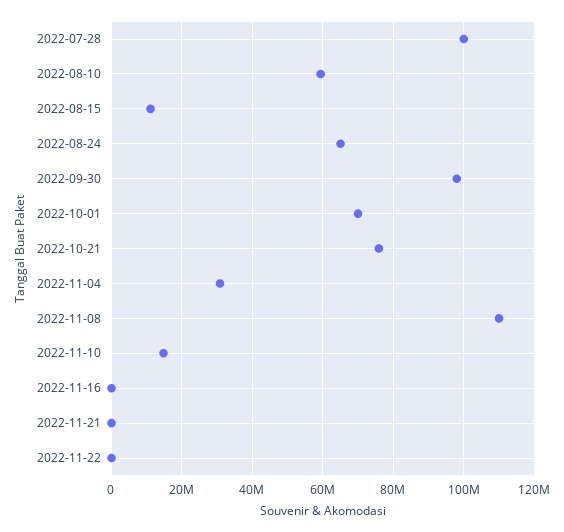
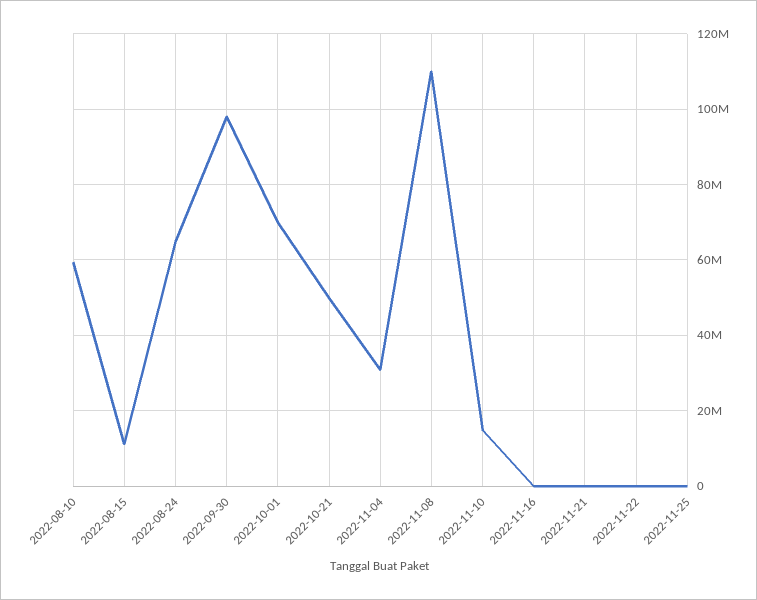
2022-07-28: 100000000 -> none
2022-10-21: 76000000 -> 50000000
2022-11-25: none -> 0

